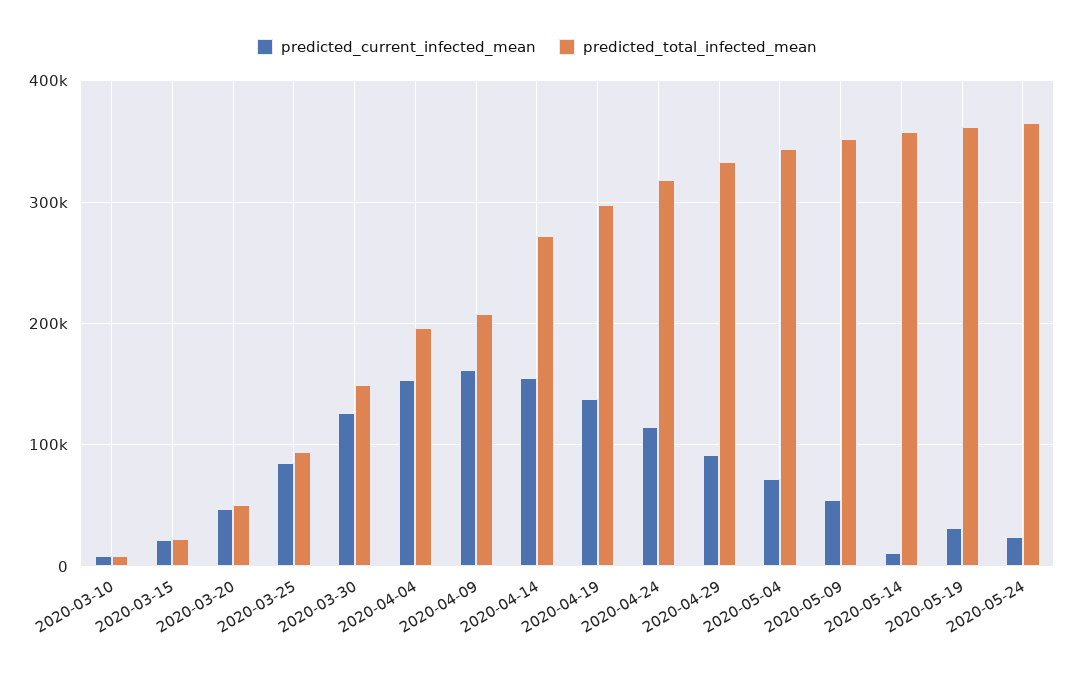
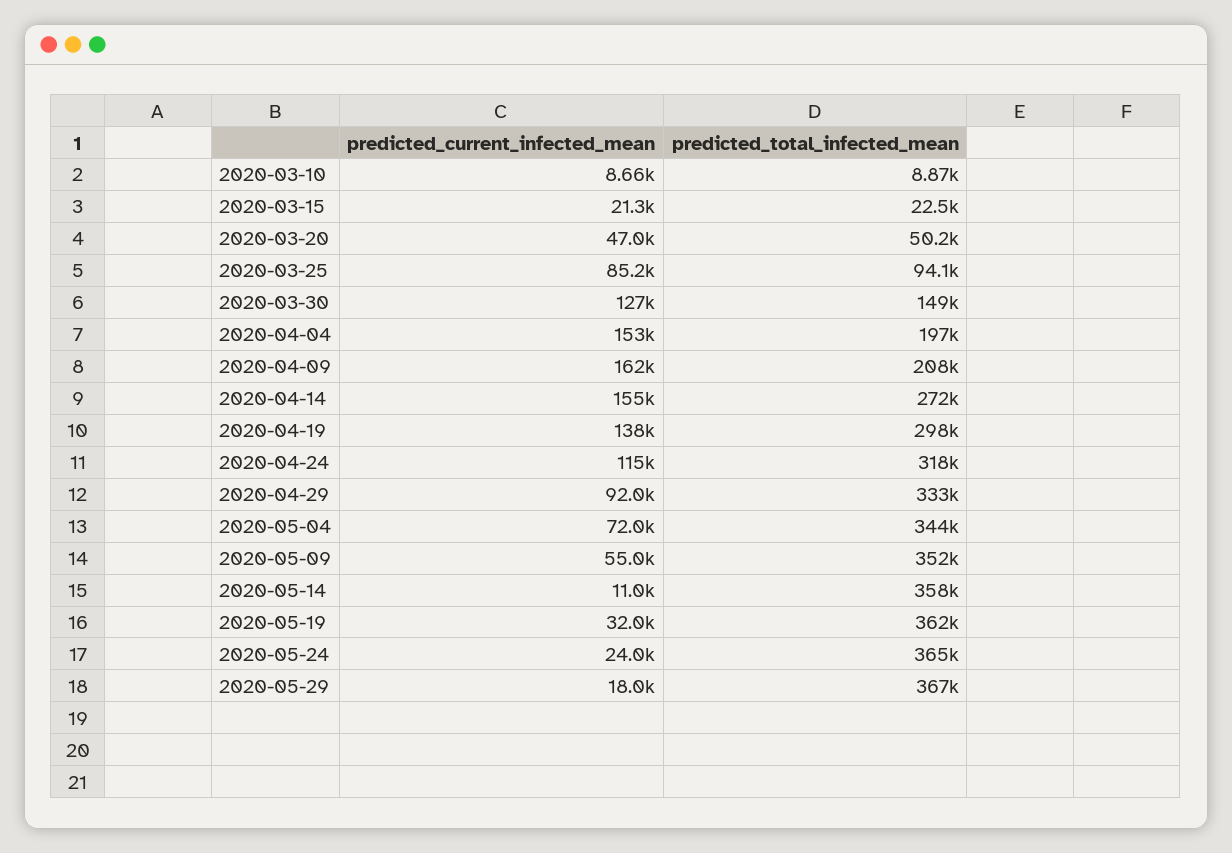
predicted_current_infected_mean, 2020-05-29: none -> 18000
predicted_total_infected_mean, 2020-05-29: none -> 367000

